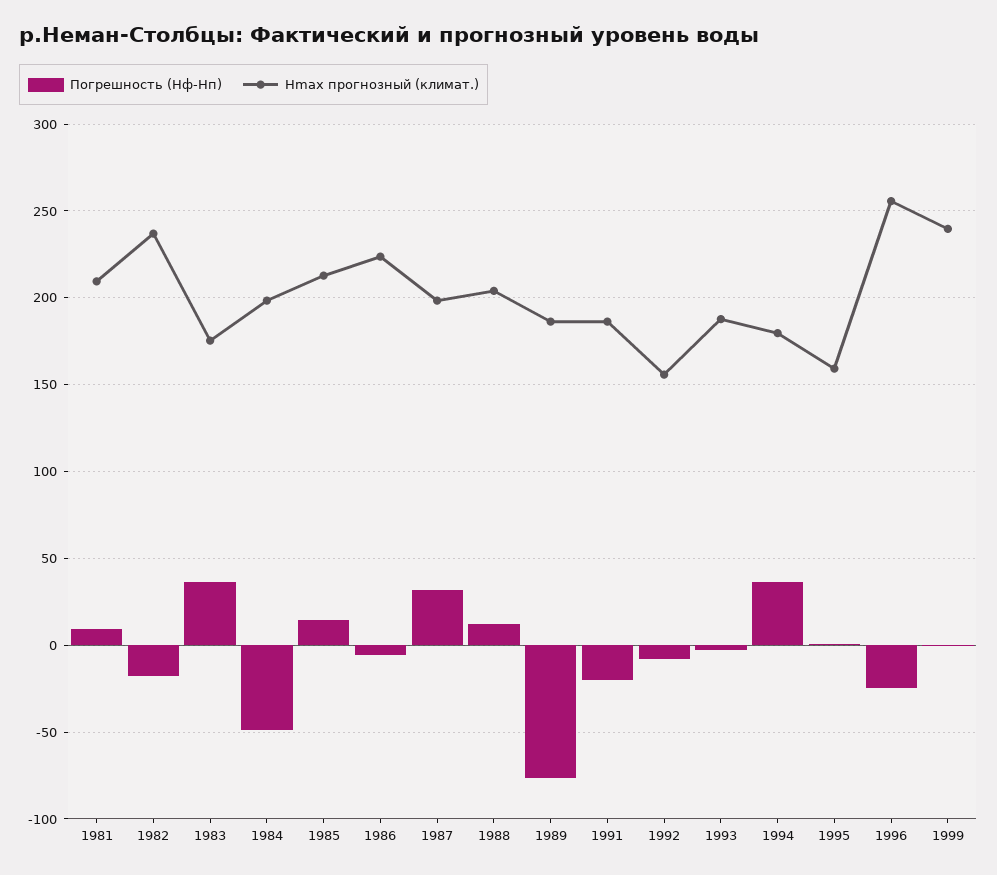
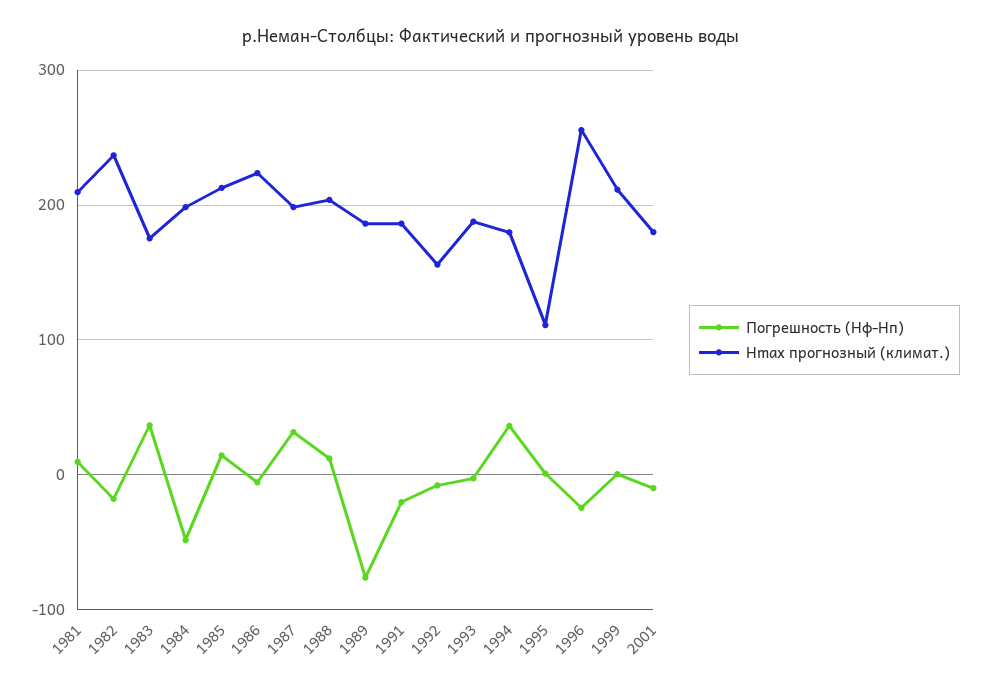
Hmax прогнозный (климат.), 1995: 160 -> 110
Hmax прогнозный (климат.), 1999: 240 -> 210
Погрешность (Hф-Hп), 2001: none -> -10
Hmax прогнозный (климат.), 2001: none -> 180

